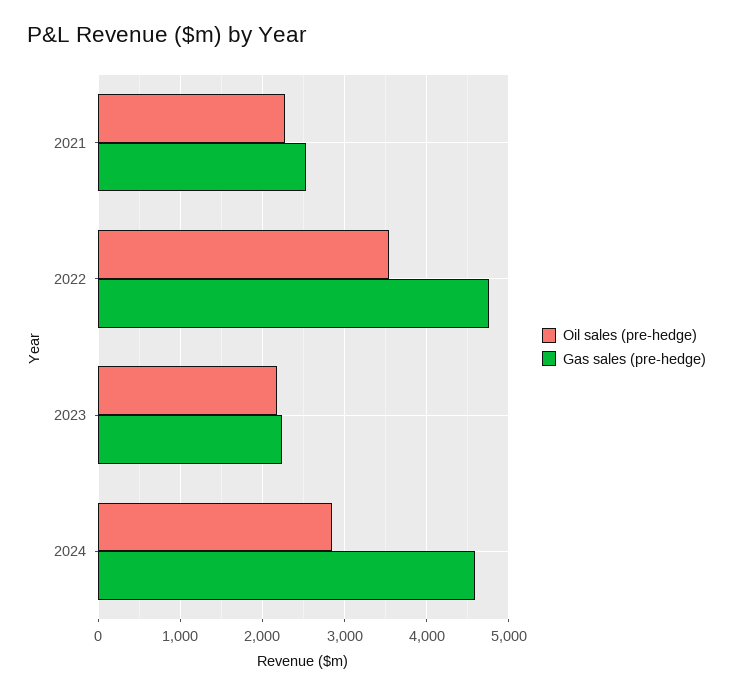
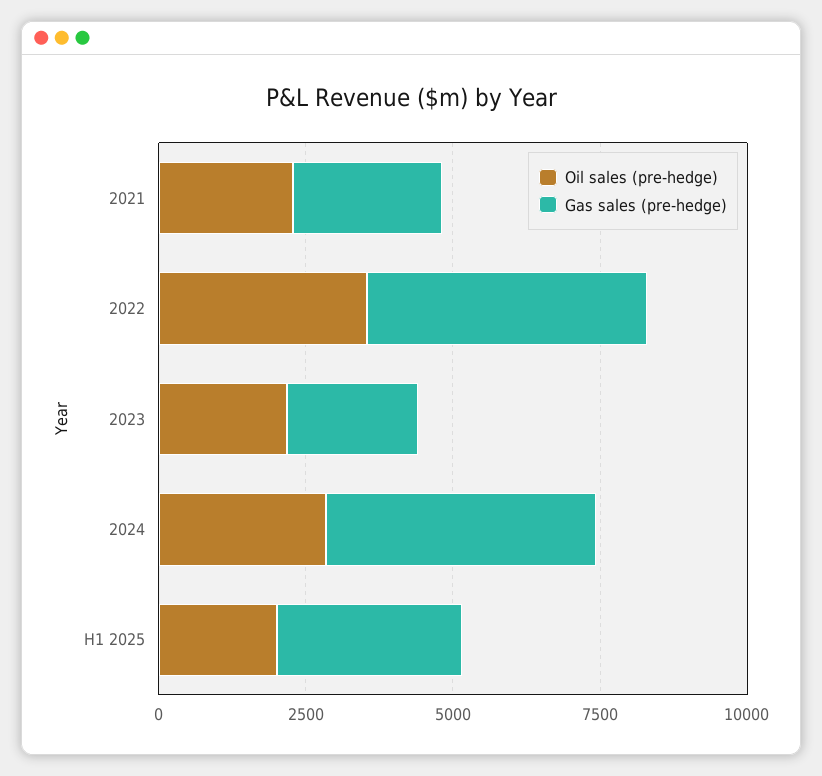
Oil sales (pre-hedge), H1 2025: none -> 2000
Gas sales (pre-hedge), H1 2025: none -> 3000

